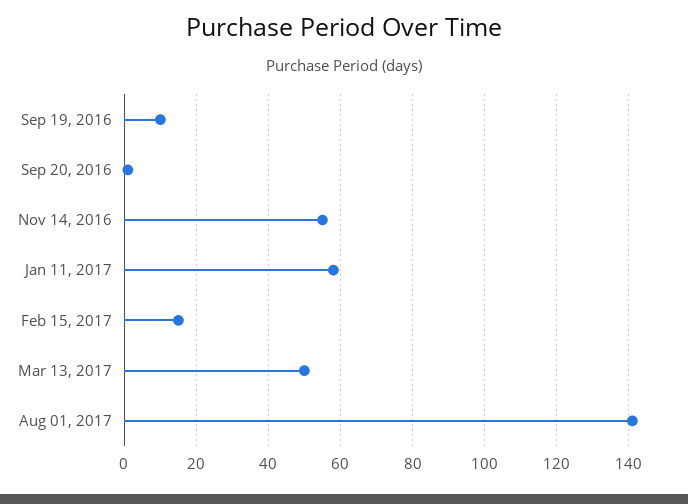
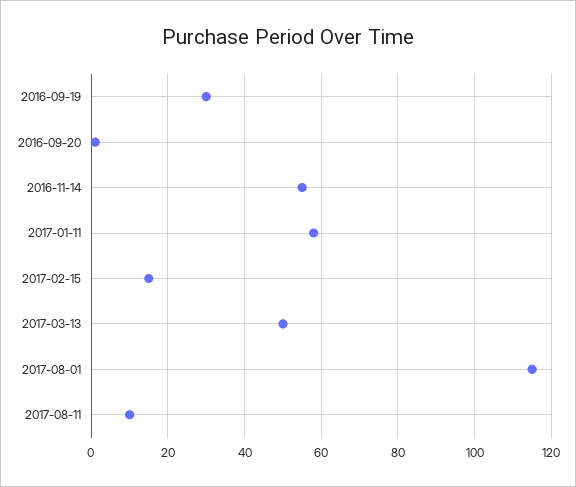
Sep 19, 2016: 10 -> 30
Aug 01, 2017: 140 -> 115
2017-08-11: none -> 10

